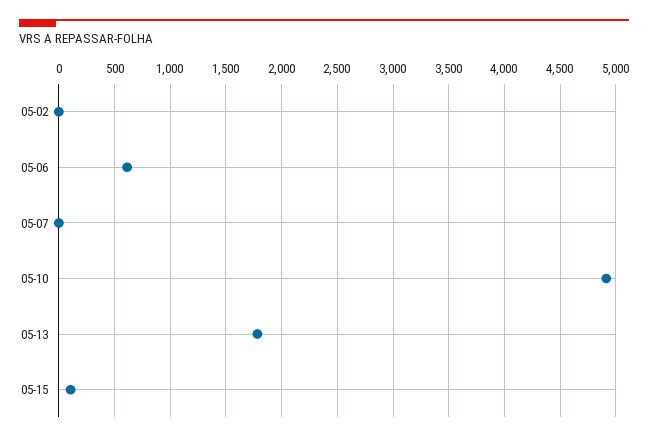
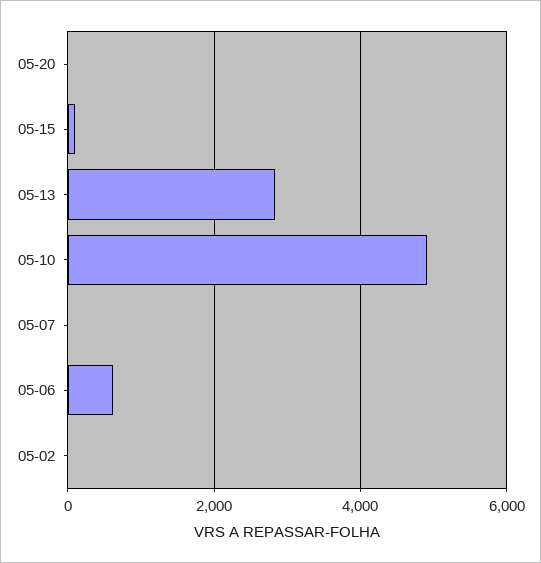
05-13: 1800 -> 2800
05-20: none -> 0

